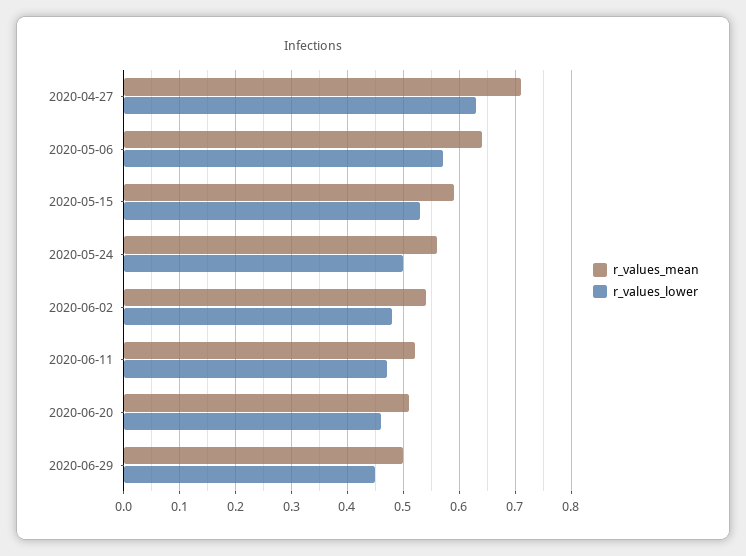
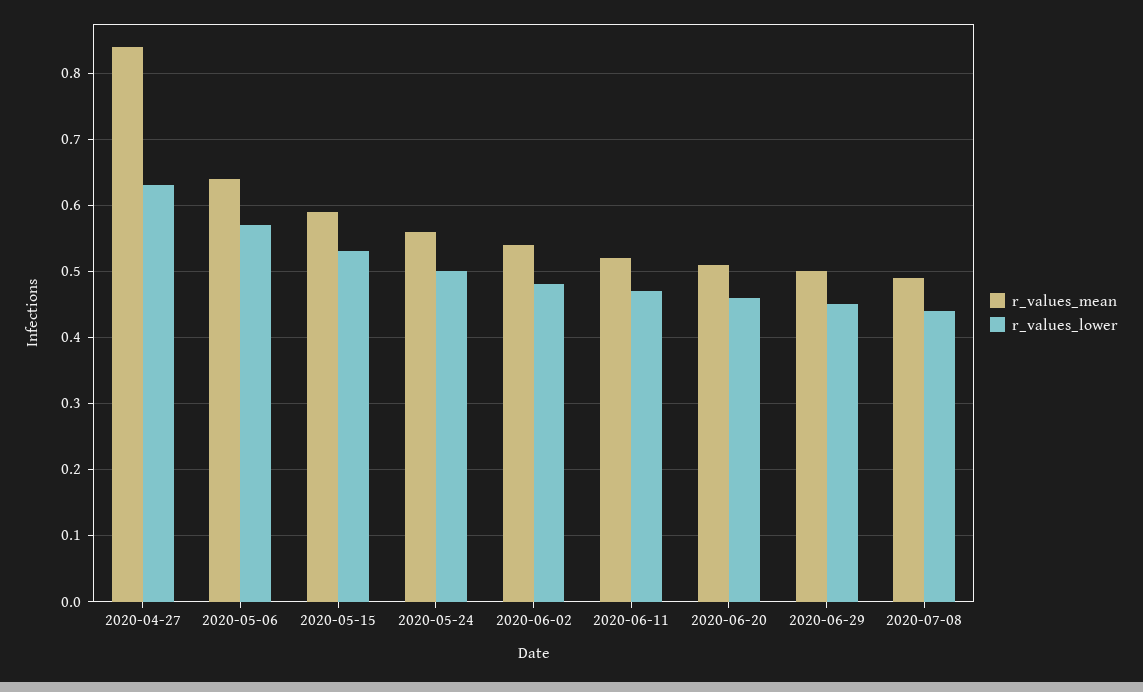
r_values_mean, 2020-04-27: 0.7 -> 0.84
r_values_mean, 2020-07-08: none -> 0.49
r_values_lower, 2020-07-08: none -> 0.44

